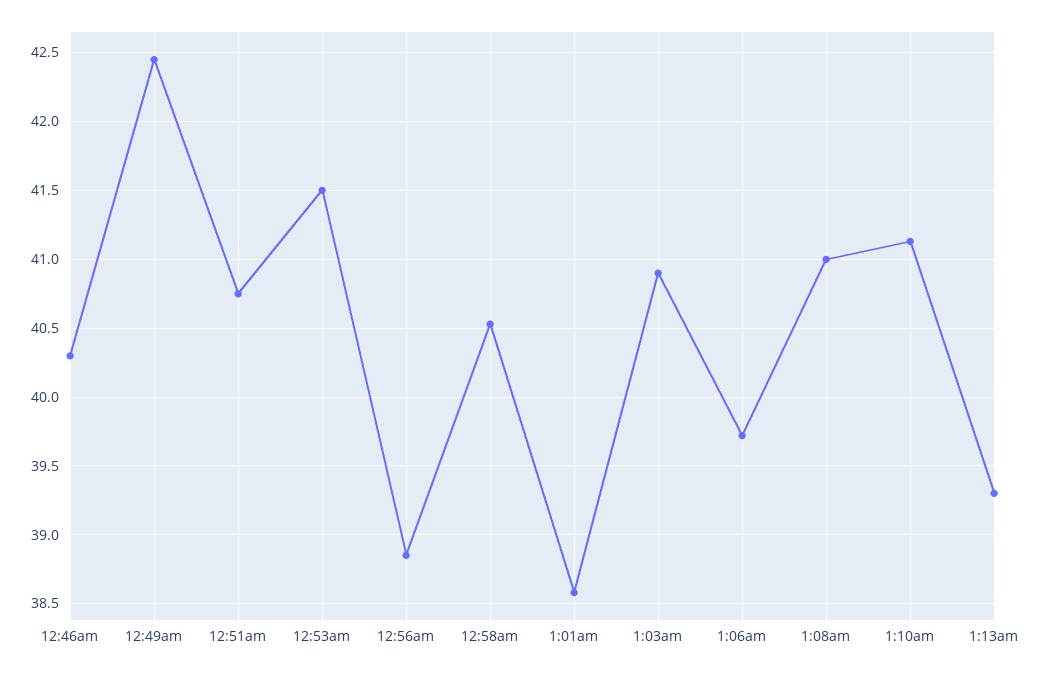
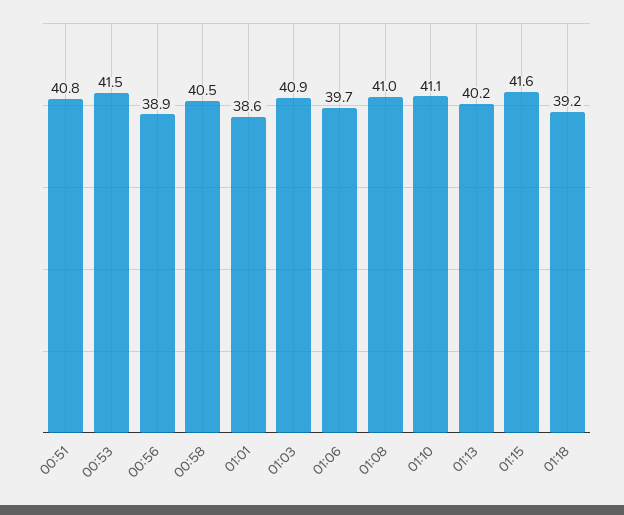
12:46am: 40.3 -> none
12:49am: 42.45 -> none
1:13am: 39.3 -> 40.2
01:15: none -> 41.6
01:18: none -> 39.2

